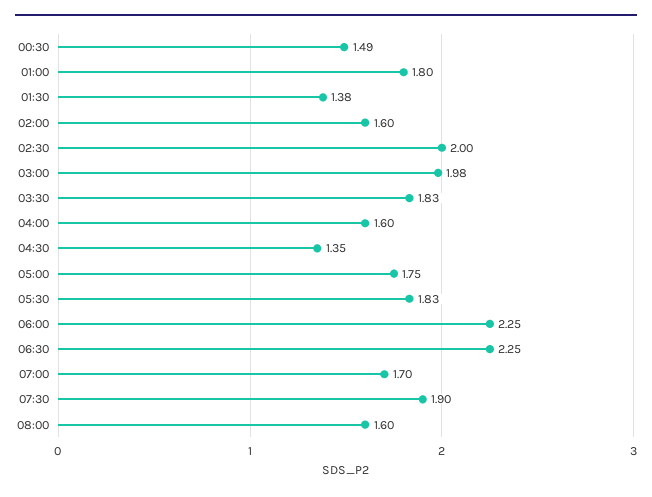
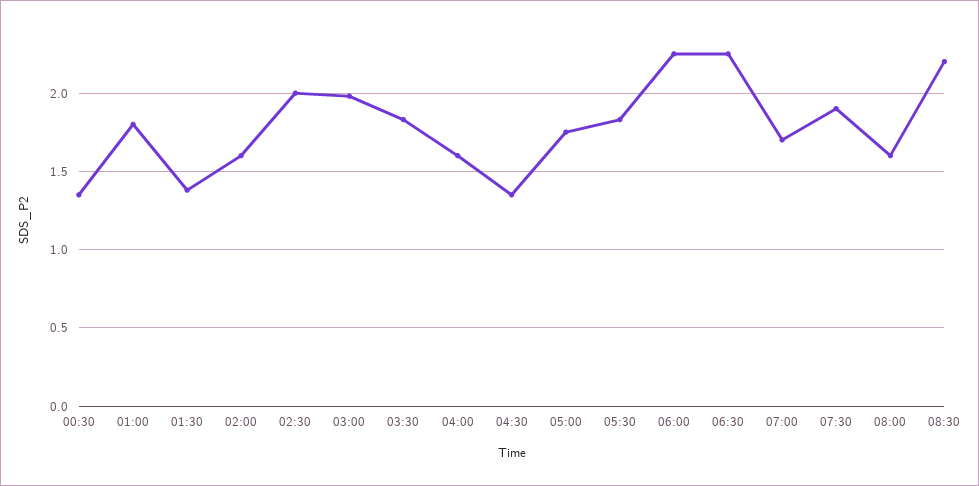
00:30: 1.49 -> 1.35
08:30: none -> 2.2

